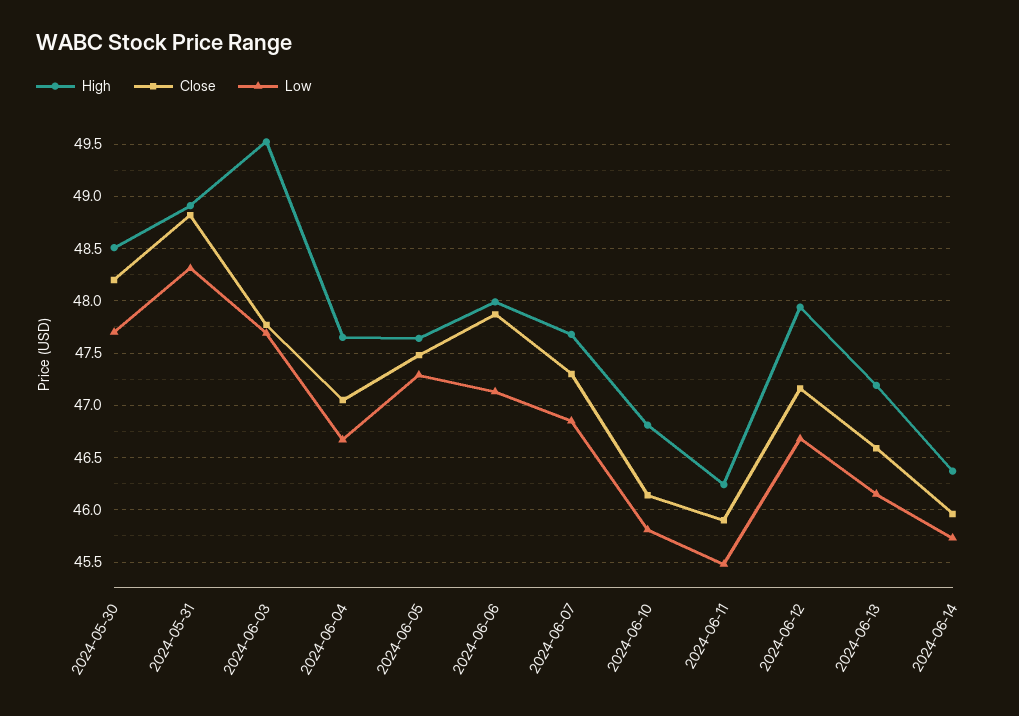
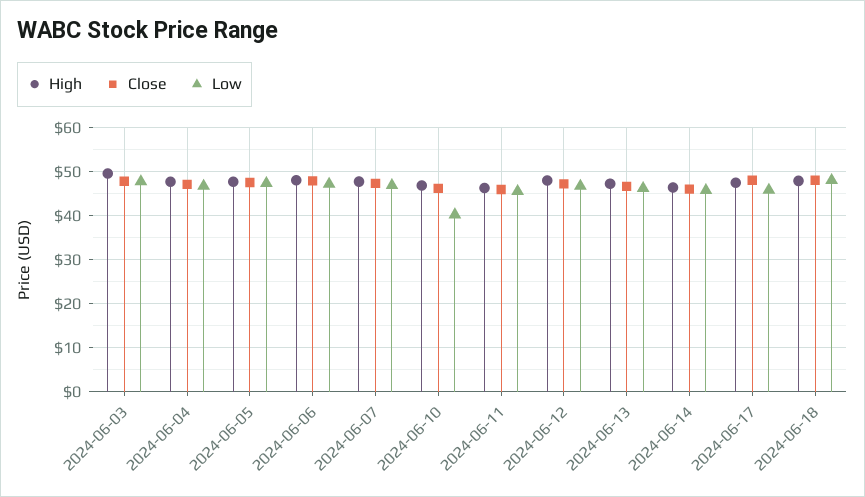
High, 2024-05-30: 48.5 -> none
Close, 2024-05-30: 48.2 -> none
Low, 2024-05-30: 47.7 -> none
High, 2024-05-31: 48.9 -> none
Close, 2024-05-31: 48.8 -> none
Low, 2024-05-31: 48.3 -> none
Low, 2024-06-10: 45.8 -> 40
High, 2024-06-17: none -> 48
Close, 2024-06-17: none -> 48
Low, 2024-06-17: none -> 46
High, 2024-06-18: none -> 48
Close, 2024-06-18: none -> 48
Low, 2024-06-18: none -> 48

